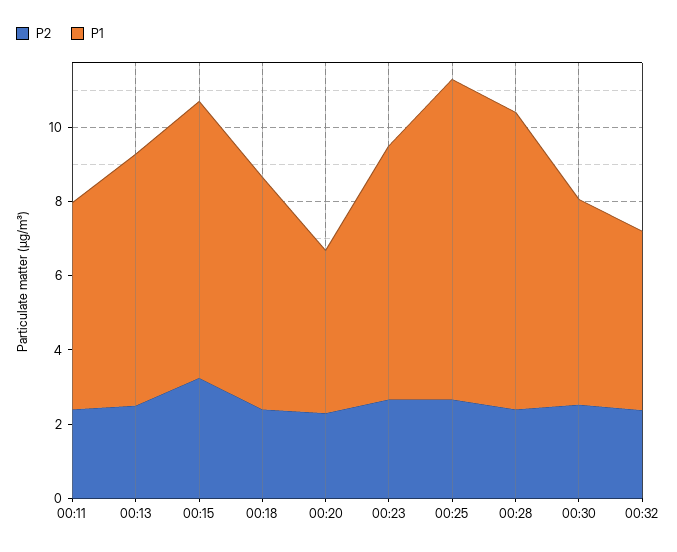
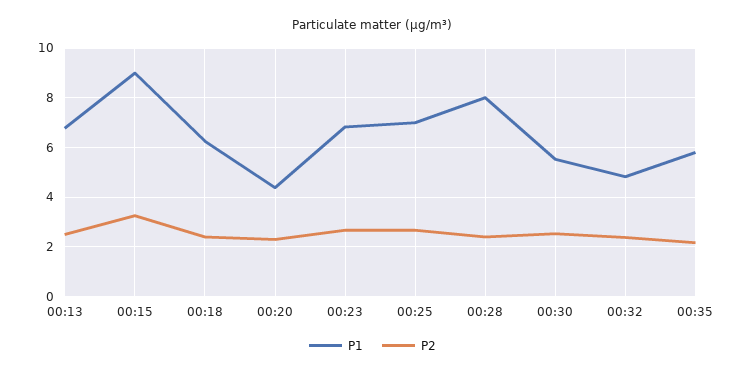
P2, 00:11: 2.5 -> none
P1, 00:11: 5.5 -> none
P1, 00:15: 7.5 -> 9
P1, 00:25: 8.5 -> 7
P1, 00:35: none -> 5.75
P2, 00:35: none -> 2.25

